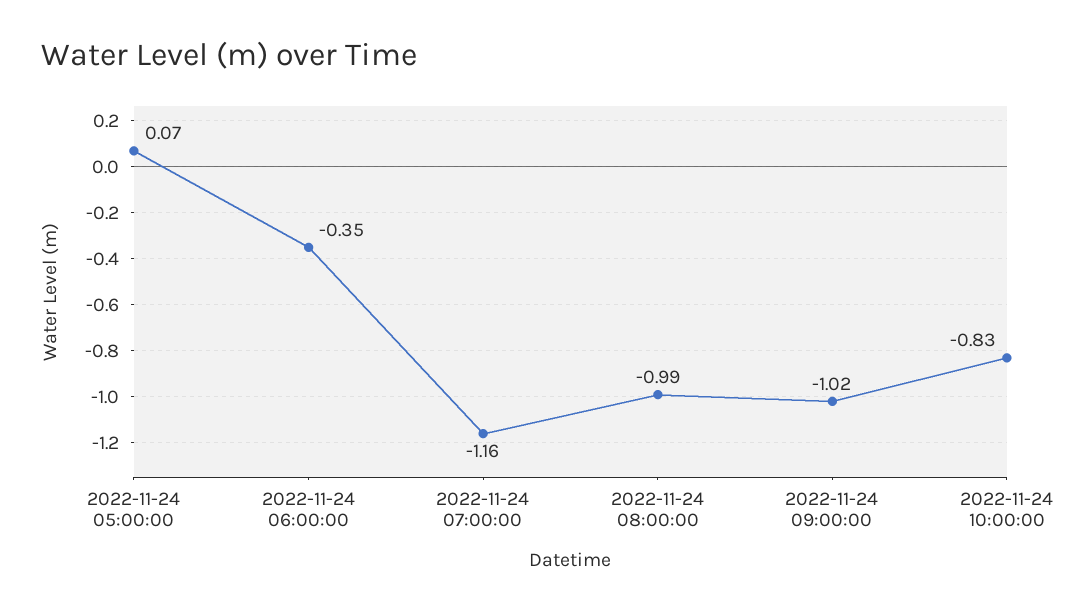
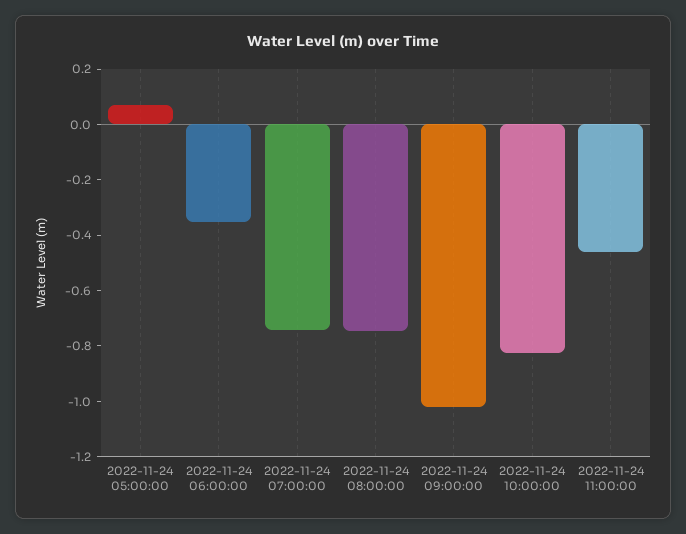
2022-11-24 07:00:00: -1.16 -> -0.75
2022-11-24 08:00:00: -0.99 -> -0.75
2022-11-24 11:00:00: none -> -0.45

